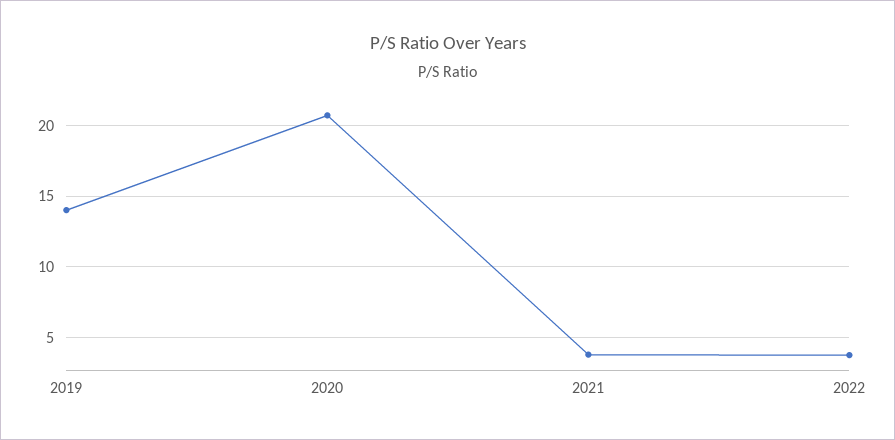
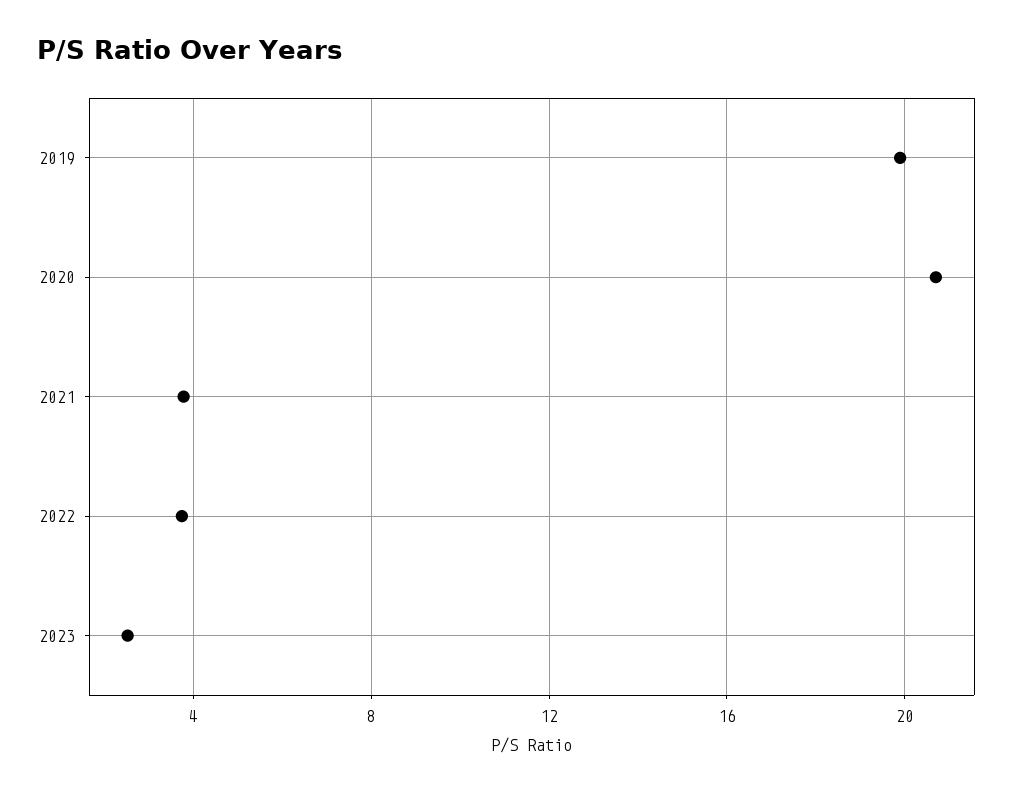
2019: 14 -> 20
2023: none -> 2.5

